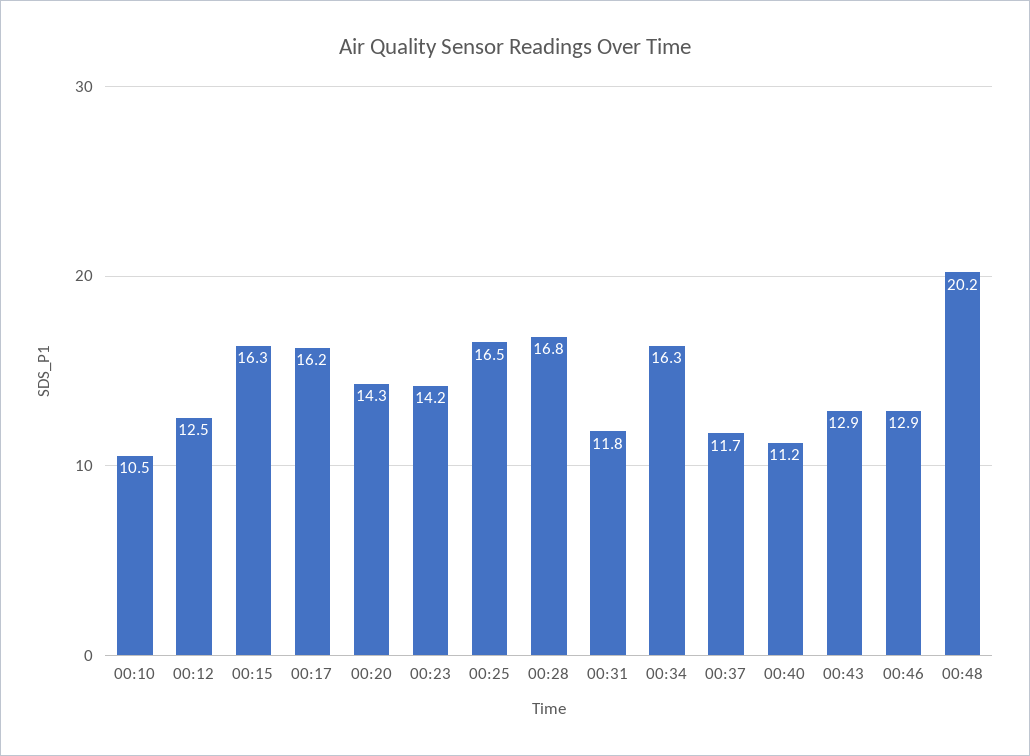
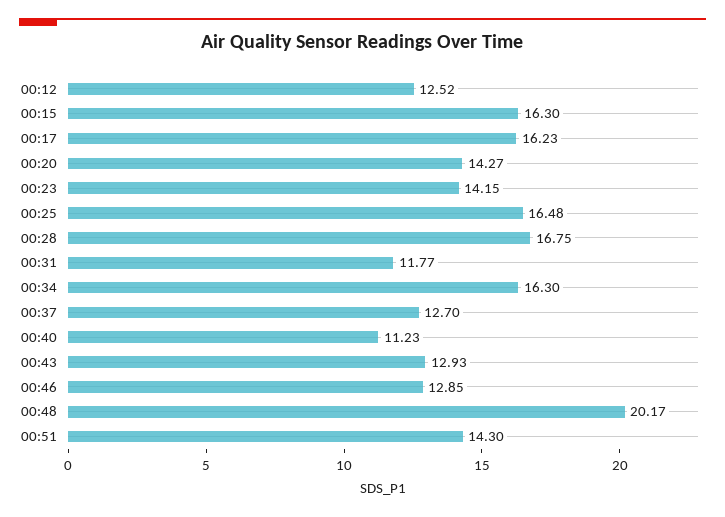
00:10: 10.5 -> none
00:37: 11.7 -> 12.7
00:51: none -> 14.3

